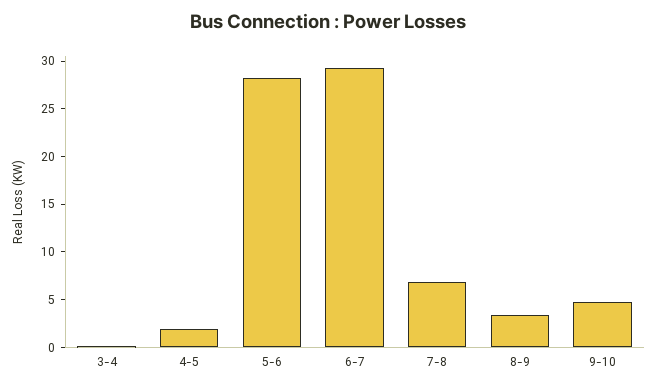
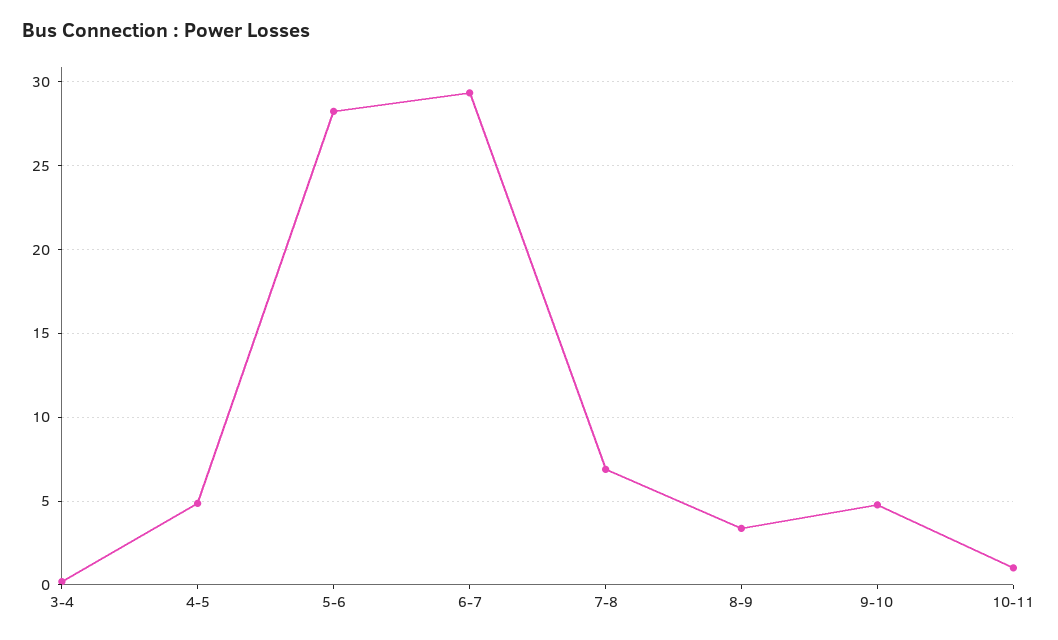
4-5: 2 -> 5
10-11: none -> 1

